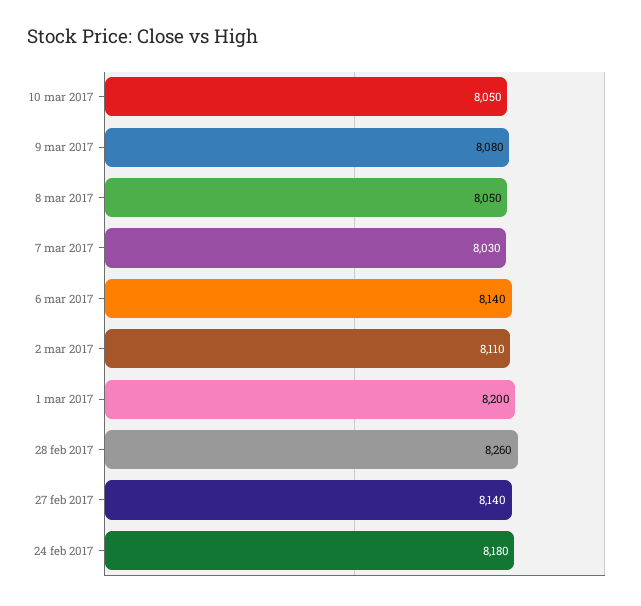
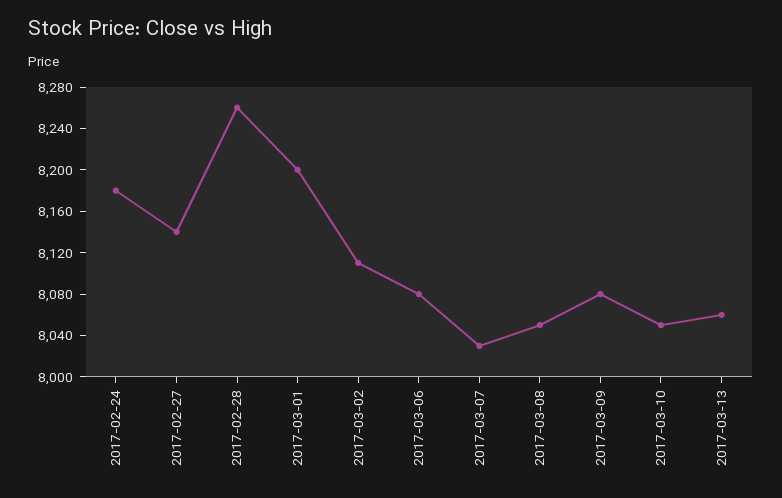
6 mar 2017: 8140 -> 8080
2017-03-13: none -> 8060

